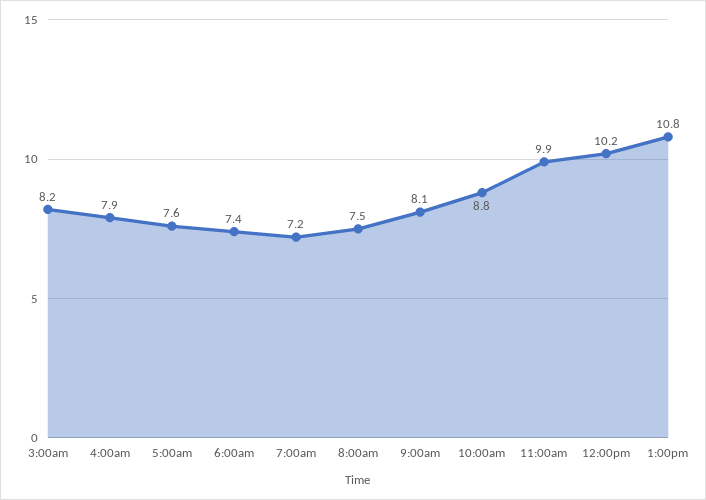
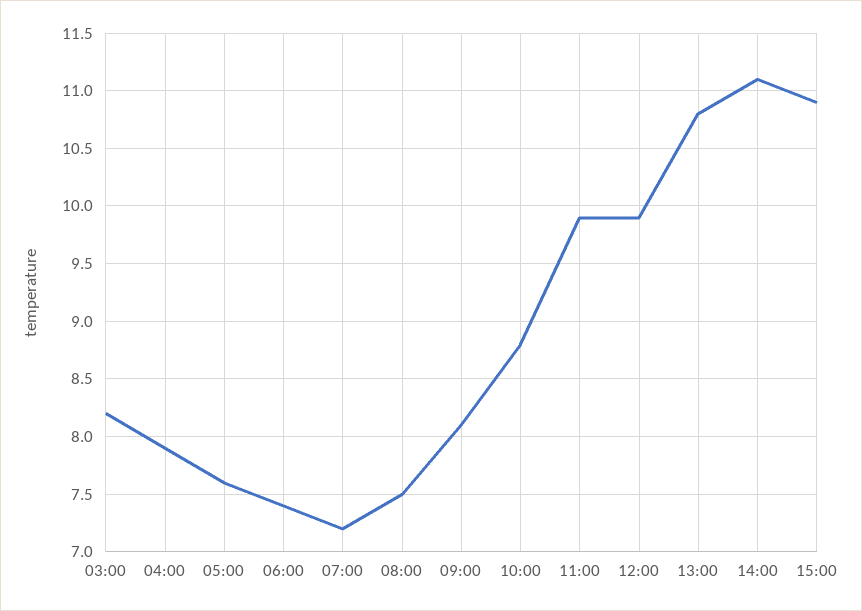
12:00pm: 10.2 -> 9.9
14:00: none -> 11.1
15:00: none -> 10.9

